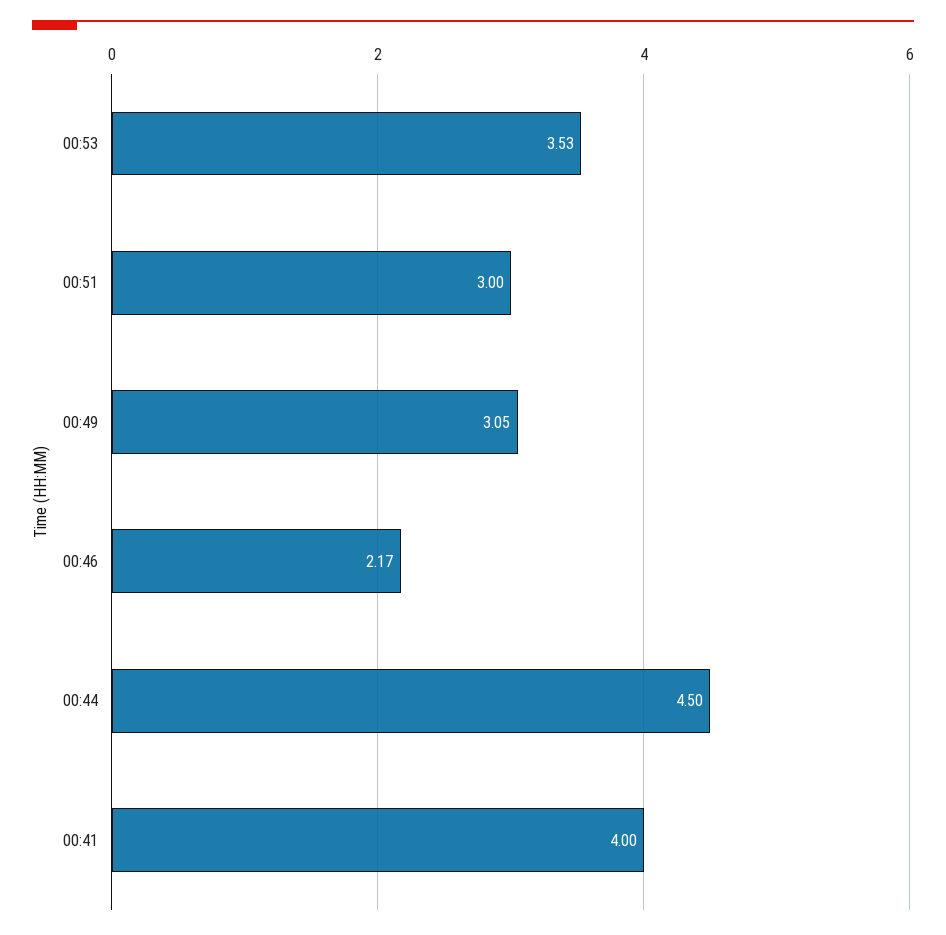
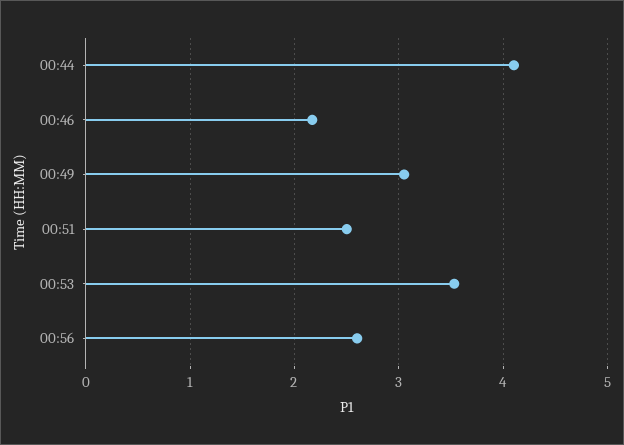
00:51: 3 -> 2.5
00:44: 4.5 -> 4.1
00:41: 4 -> none
00:56: none -> 2.6

